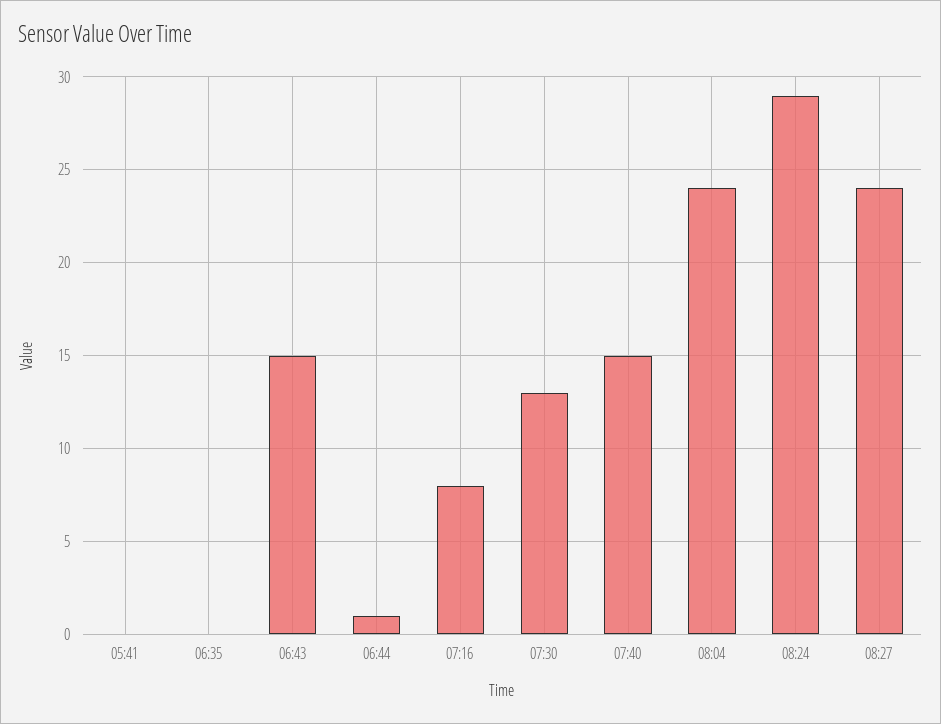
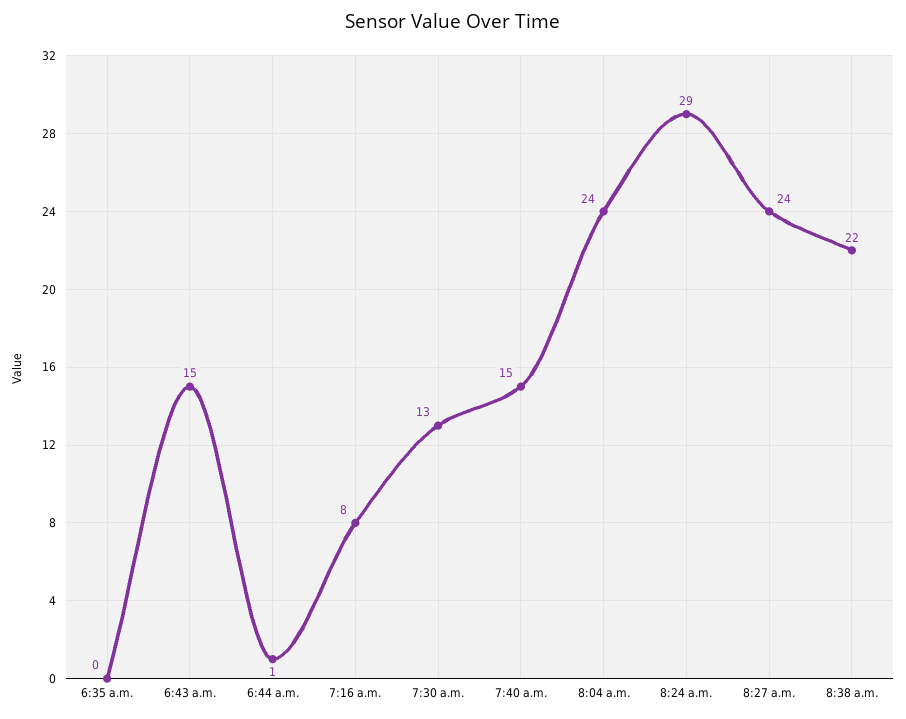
05:41: 0 -> none
8:38 a.m.: none -> 22

